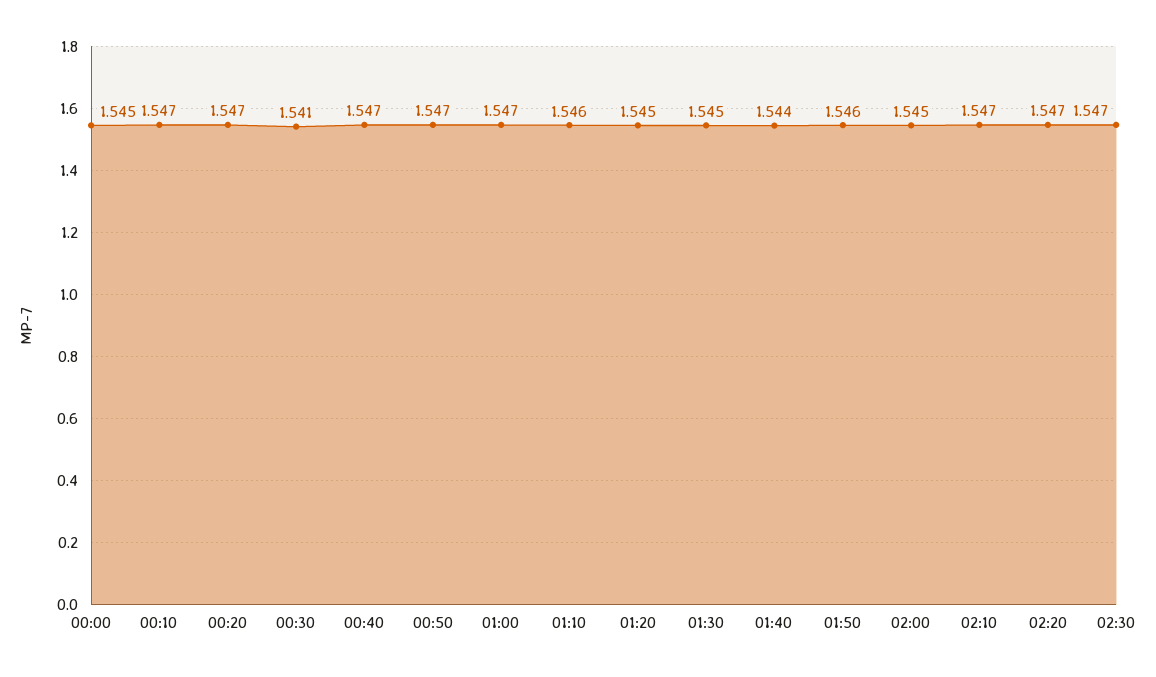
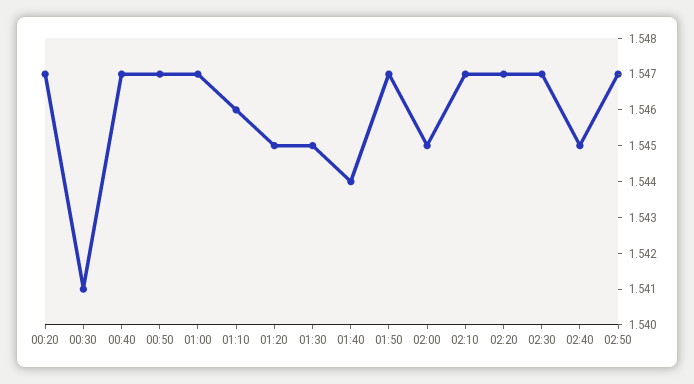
00:00: 1.545 -> none
00:10: 1.547 -> none
01:50: 1.546 -> 1.547
02:40: none -> 1.545
02:50: none -> 1.547

